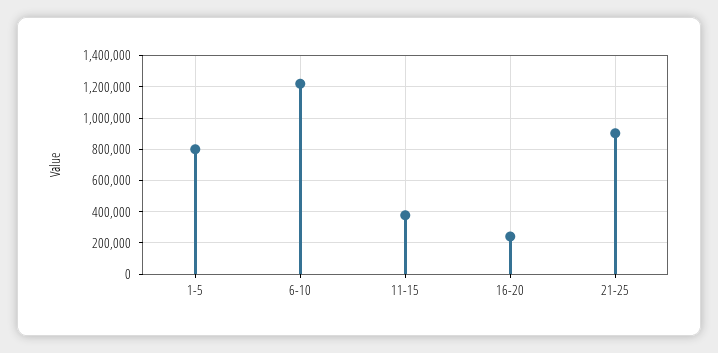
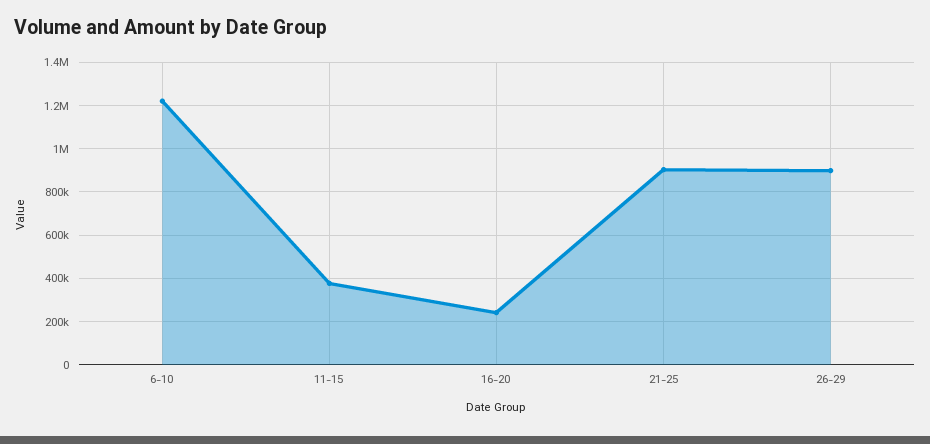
1-5: 800000 -> none
26-29: none -> 900000

